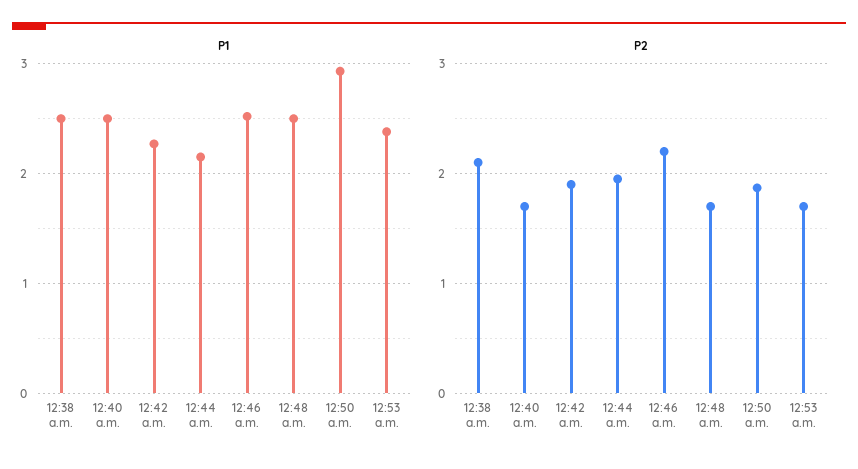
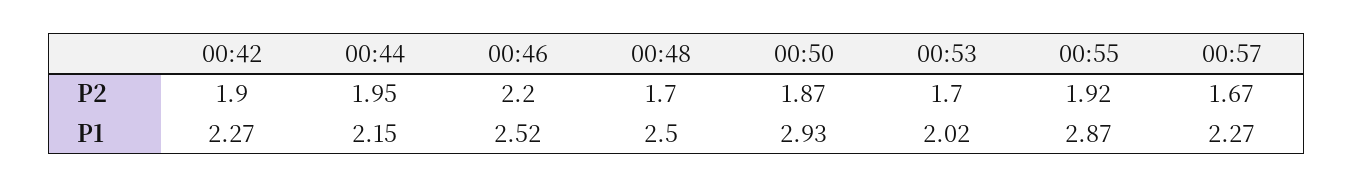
P1, 12:38 a.m.: 2.5 -> none
P1, 12:40 a.m.: 2.5 -> none
P1, 12:53 a.m.: 2.4 -> 2.02
P2, 12:38 a.m.: 2.1 -> none
P2, 12:40 a.m.: 1.7 -> none
P2, 00:55: none -> 1.92
P2, 00:57: none -> 1.67
P1, 00:55: none -> 2.87
P1, 00:57: none -> 2.27

